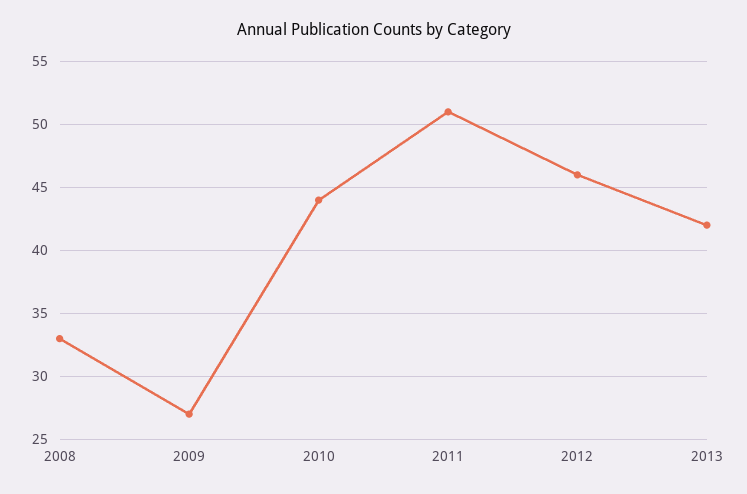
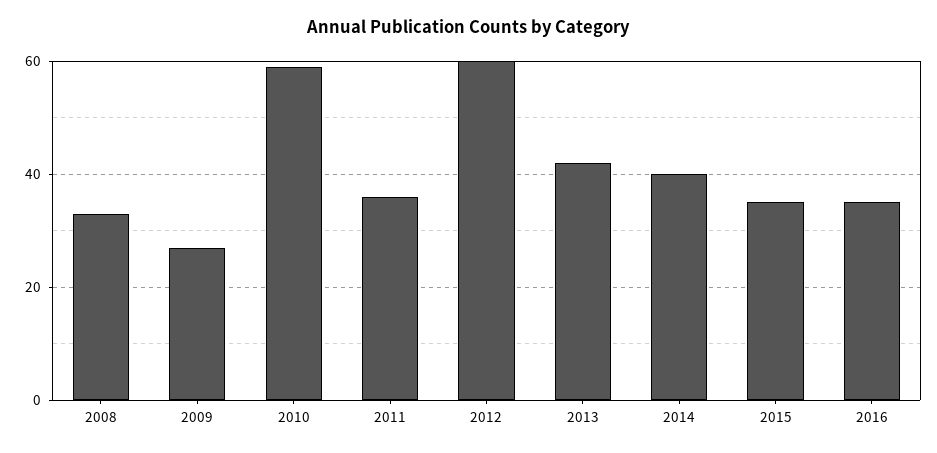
2010: 44 -> 60
2011: 51 -> 35
2012: 46 -> 60
2014: none -> 40
2015: none -> 35
2016: none -> 35

